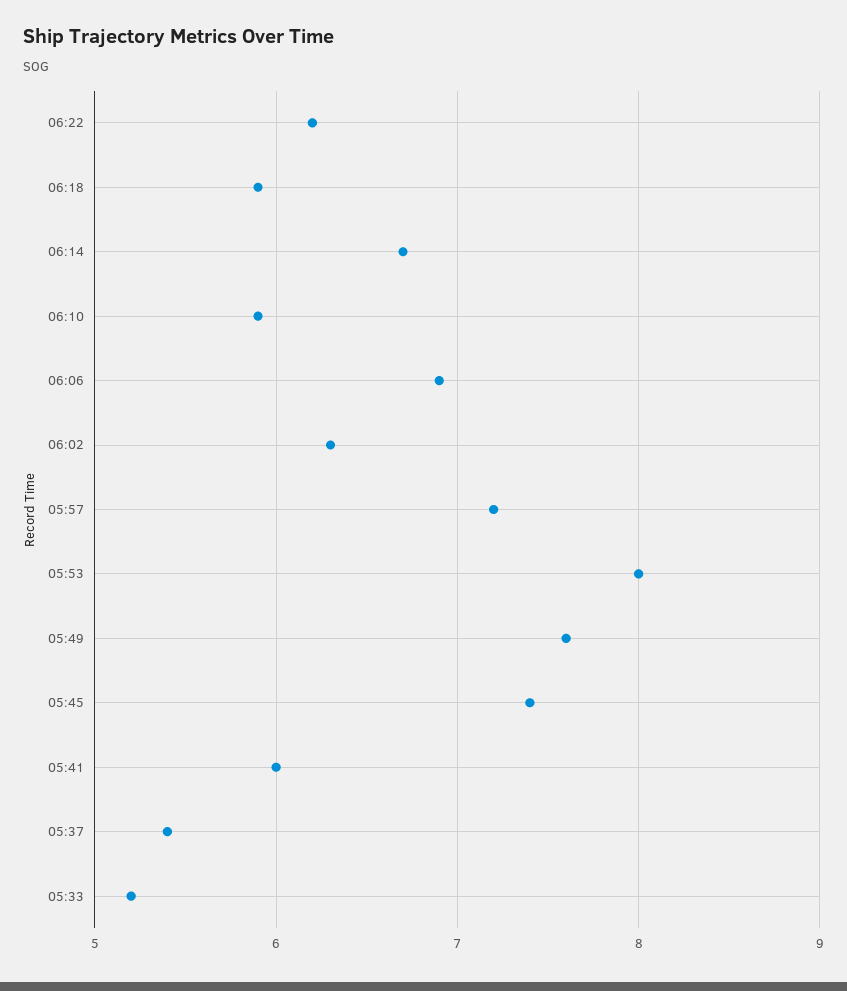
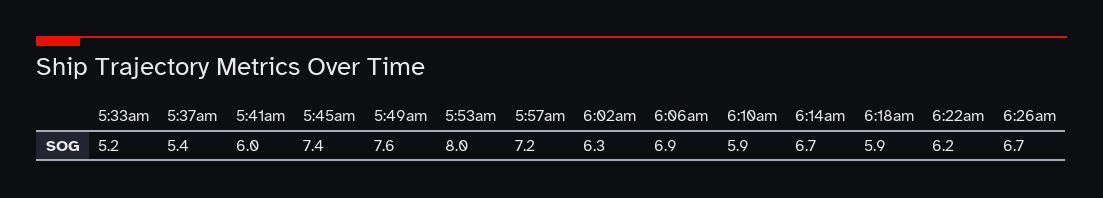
6:26am: none -> 6.7

